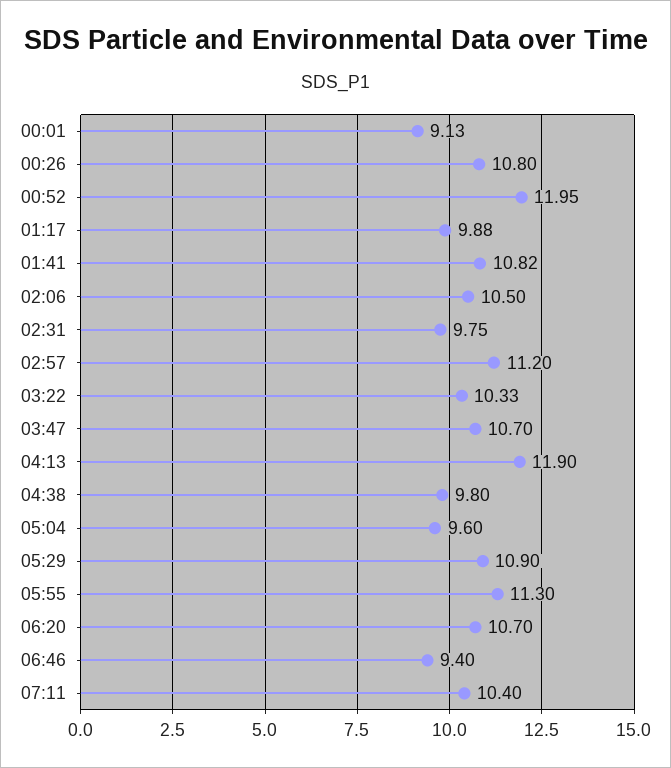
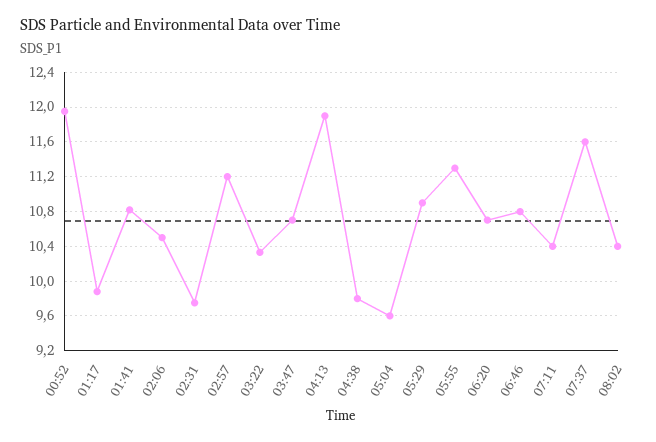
00:01: 9.13 -> none
00:26: 10.8 -> none
06:46: 9.4 -> 10.8
07:37: none -> 11.6
08:02: none -> 10.4

